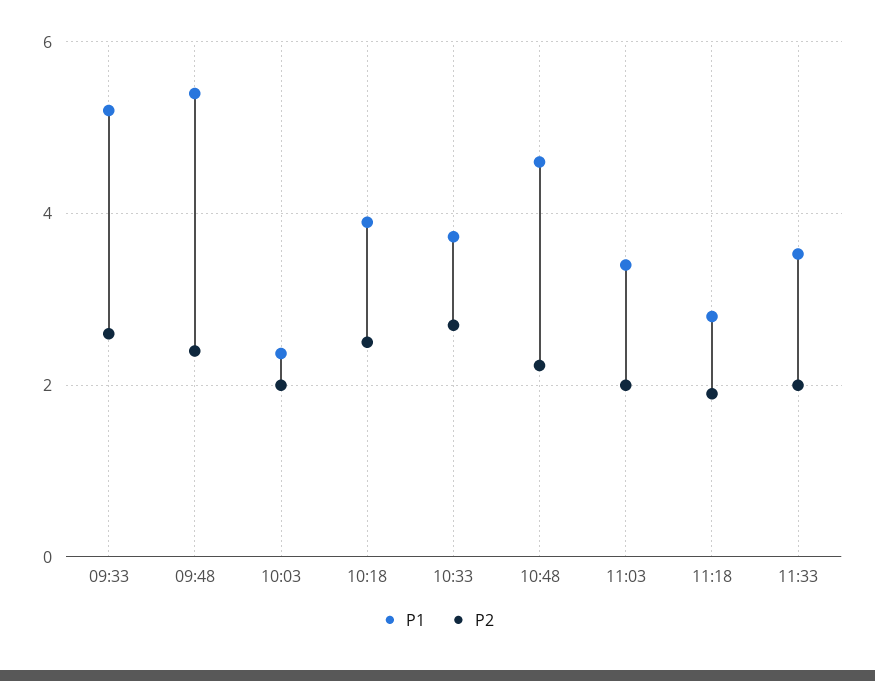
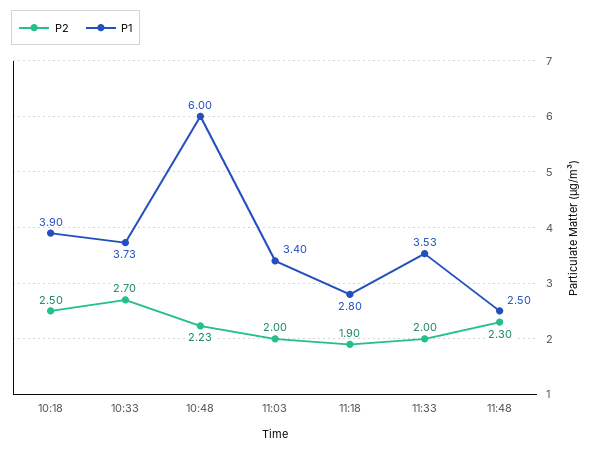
P1, 09:33: 5.2 -> none
P2, 09:33: 2.6 -> none
P1, 09:48: 5.4 -> none
P2, 09:48: 2.4 -> none
P1, 10:03: 2.4 -> none
P2, 10:03: 2 -> none
P1, 10:48: 4.6 -> 6
P2, 11:48: none -> 2.3
P1, 11:48: none -> 2.5

